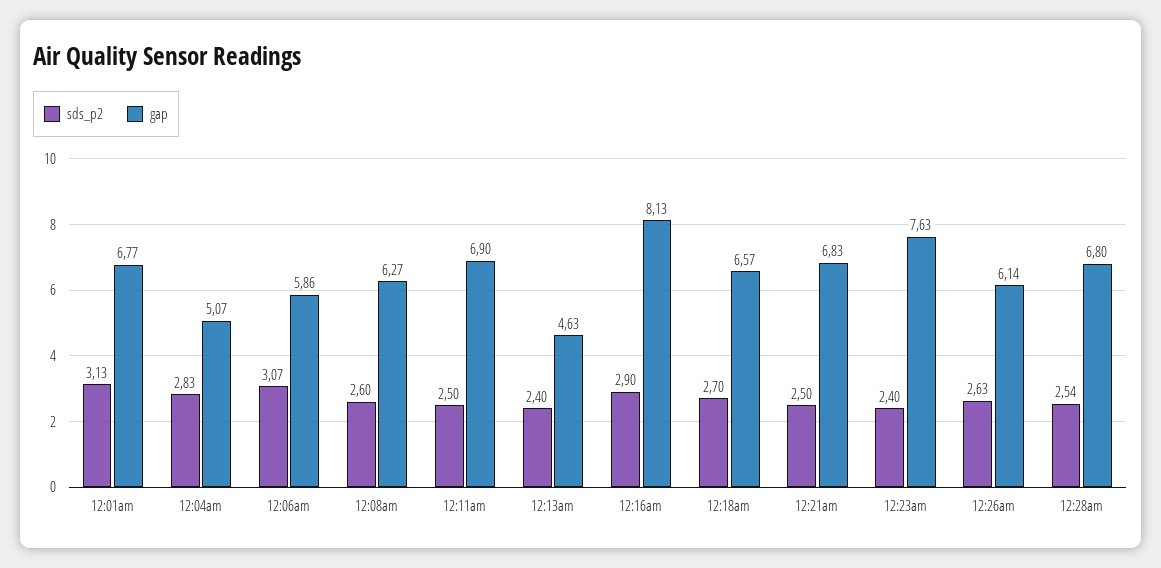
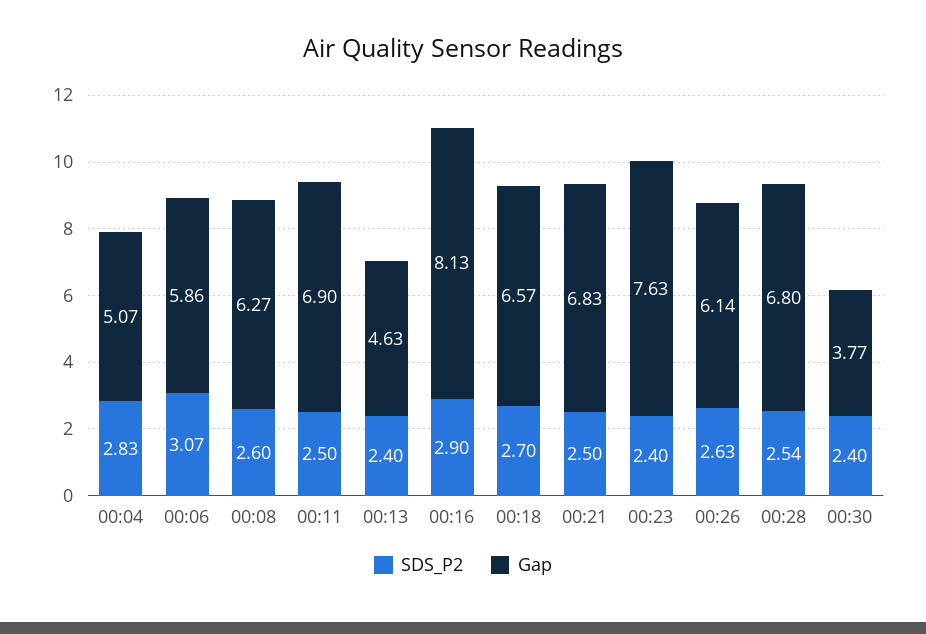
sds_p2, 12:01am: 3.13 -> none
gap, 12:01am: 6.77 -> none
sds_p2, 00:30: none -> 2.4
gap, 00:30: none -> 3.77

